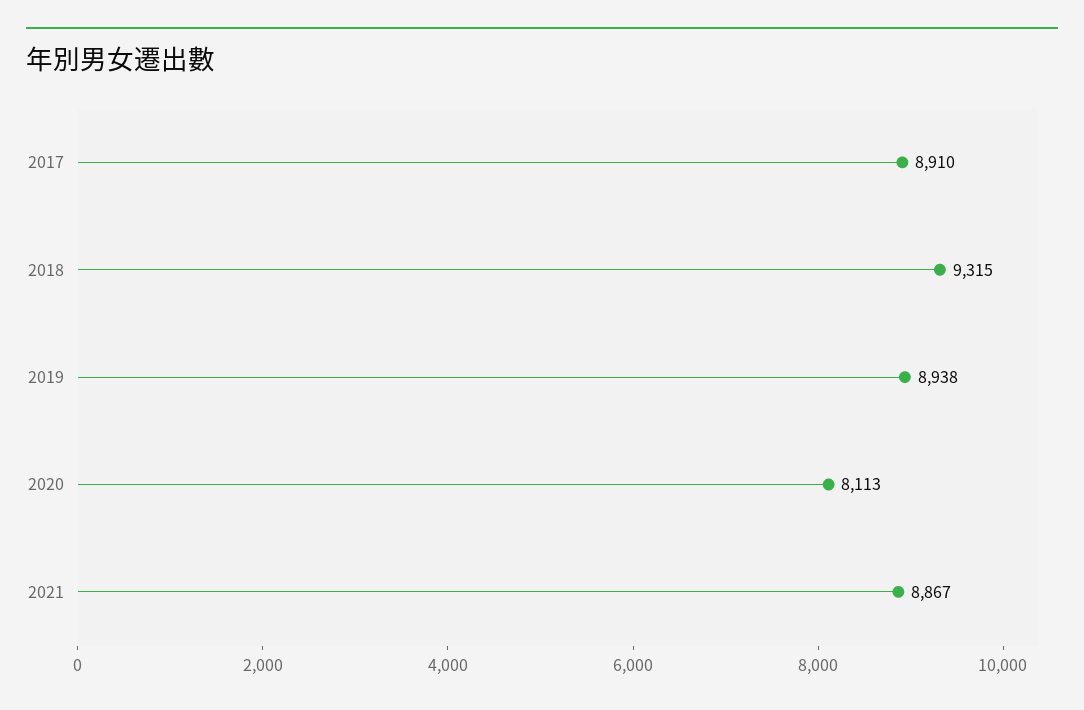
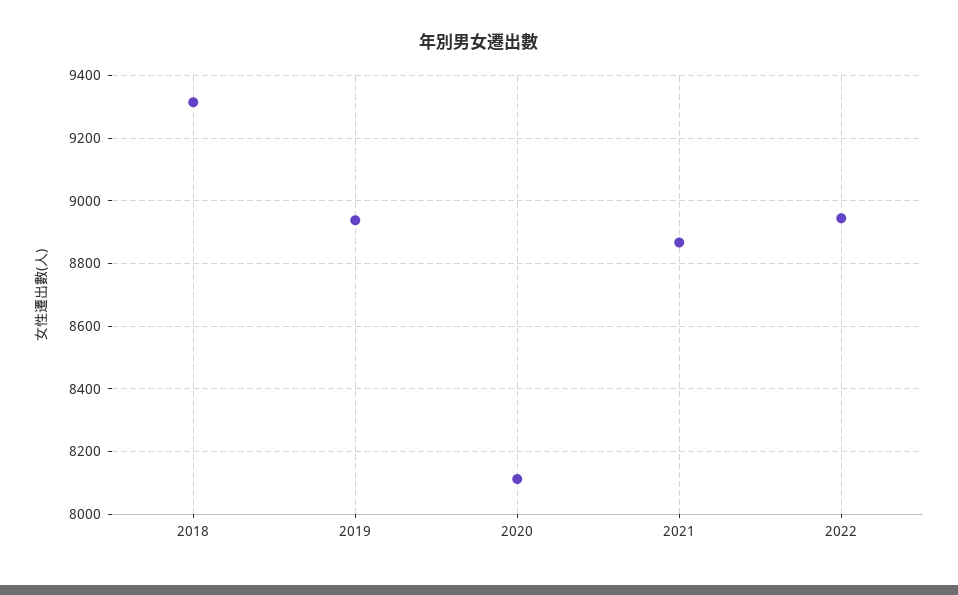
2017: 8910 -> none
2022: none -> 8940

